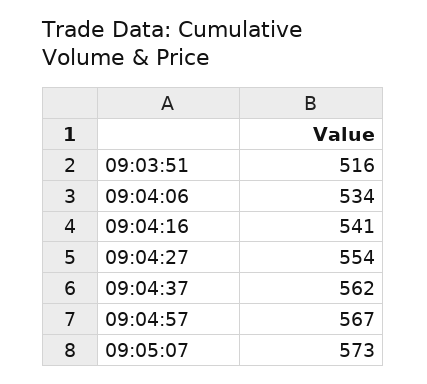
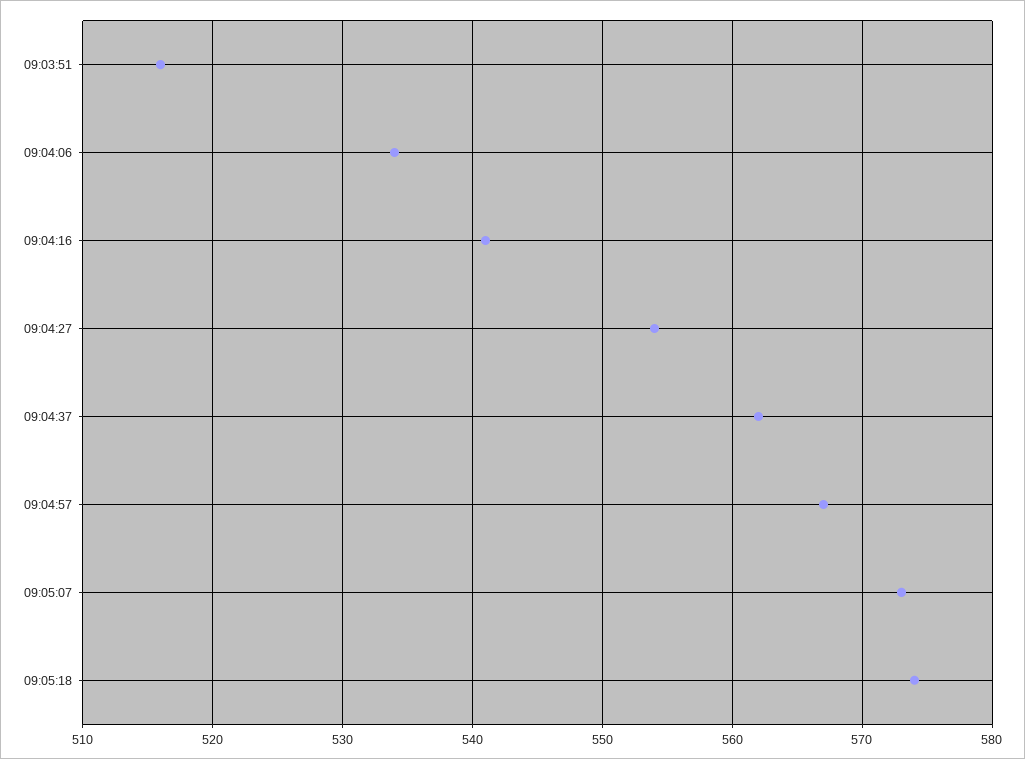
09:05:18: none -> 574

